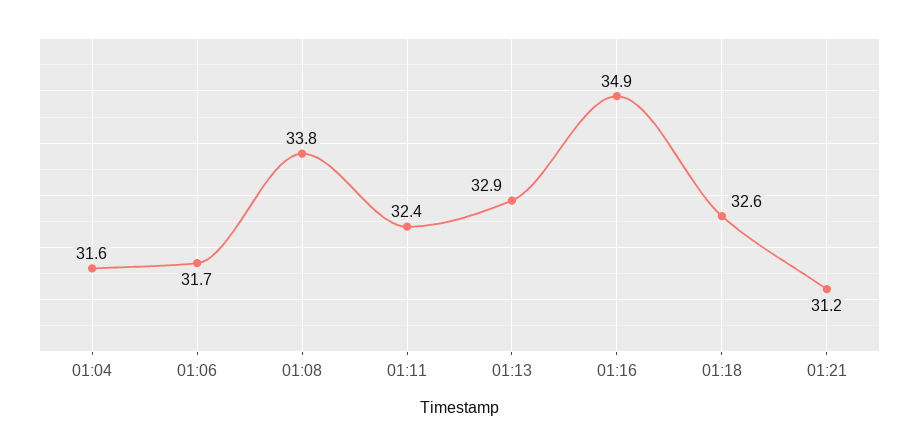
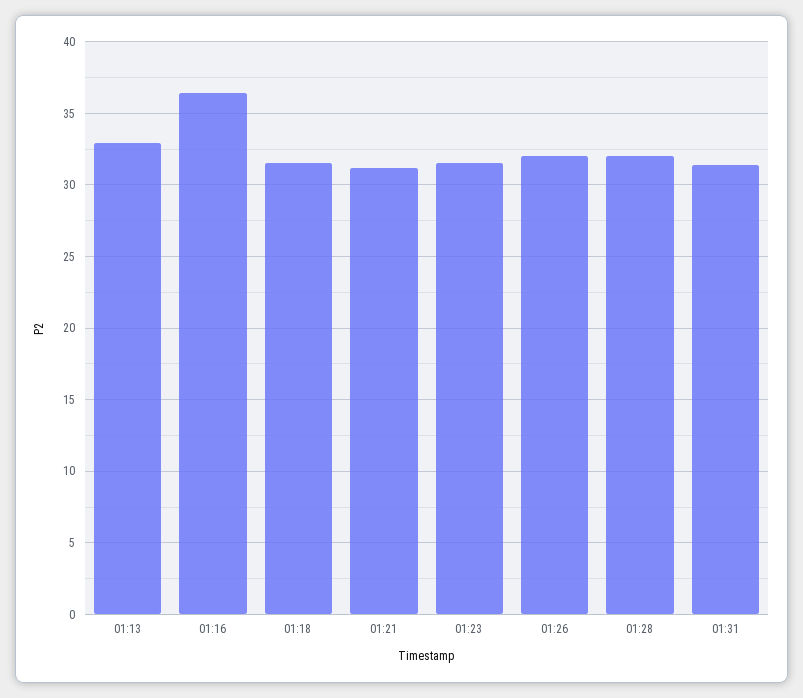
01:04: 31.6 -> none
01:06: 31.7 -> none
01:08: 33.8 -> none
01:11: 32.4 -> none
01:16: 34.9 -> 36.5
01:18: 32.6 -> 31.5
01:23: none -> 31.5
01:26: none -> 32
01:28: none -> 32
01:31: none -> 31.5

